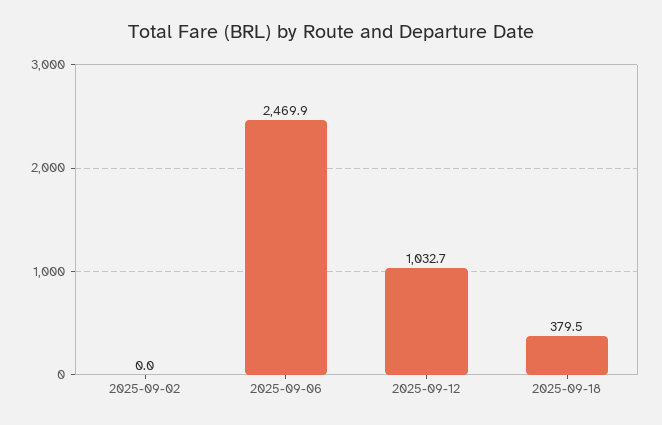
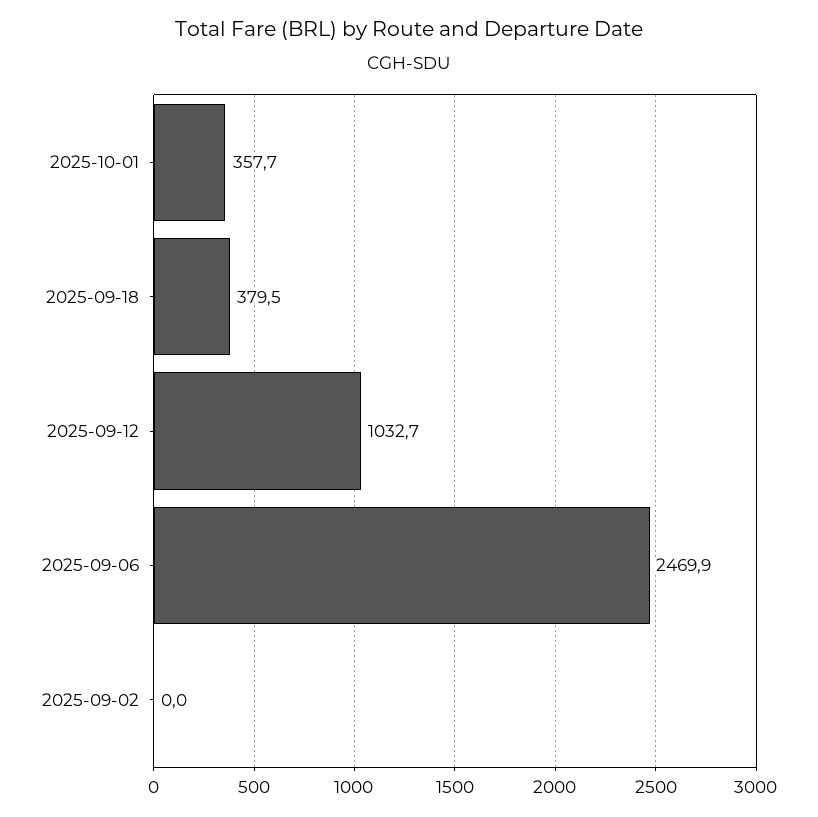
2025-10-01: none -> 357.7

